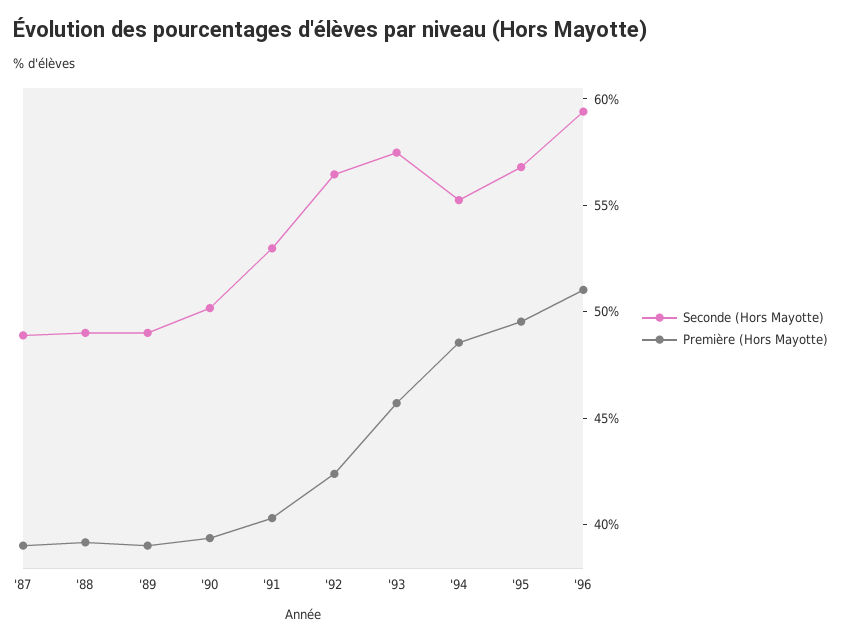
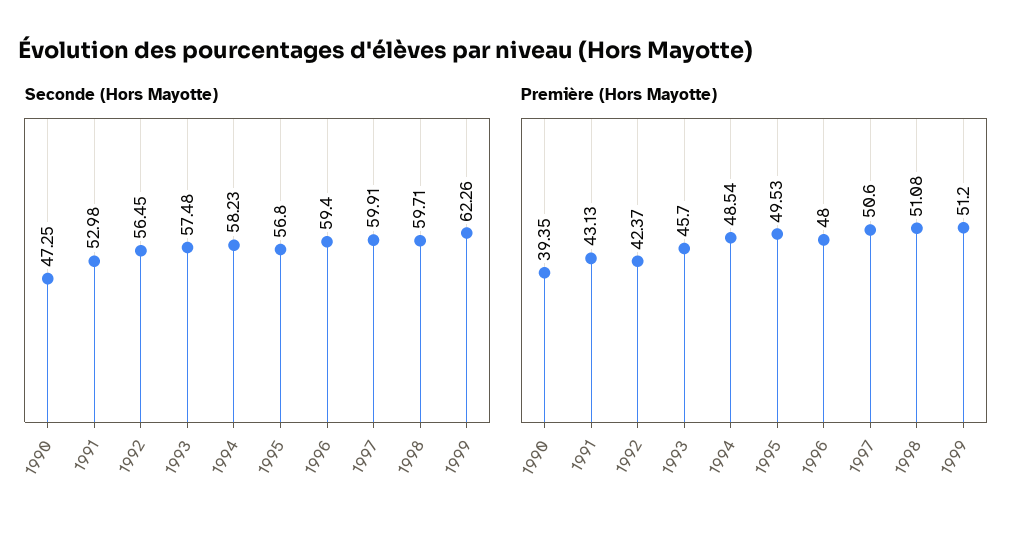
Seconde (Hors Mayotte), '87: 49 -> none
Première (Hors Mayotte), '87: 39 -> none
Seconde (Hors Mayotte), '88: 49 -> none
Première (Hors Mayotte), '88: 39 -> none
Seconde (Hors Mayotte), '89: 49 -> none
Première (Hors Mayotte), '89: 39 -> none
Seconde (Hors Mayotte), '90: 50 -> 47.25
Première (Hors Mayotte), '91: 40 -> 43.13
Seconde (Hors Mayotte), '94: 55 -> 58.23
Première (Hors Mayotte), '96: 51 -> 48
Seconde (Hors Mayotte), 1997: none -> 59.91
Seconde (Hors Mayotte), 1998: none -> 59.71
Seconde (Hors Mayotte), 1999: none -> 62.26
Première (Hors Mayotte), 1997: none -> 50.6
Première (Hors Mayotte), 1998: none -> 51.08
Première (Hors Mayotte), 1999: none -> 51.2

